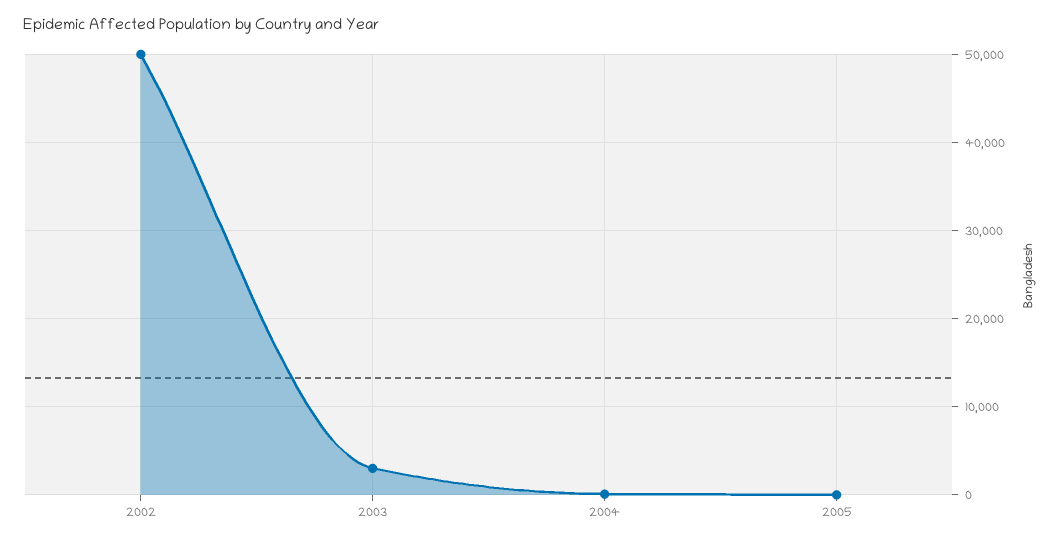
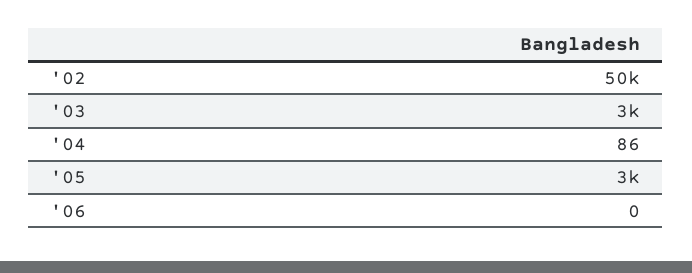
2005: 0 -> 3000
'06: none -> 0

